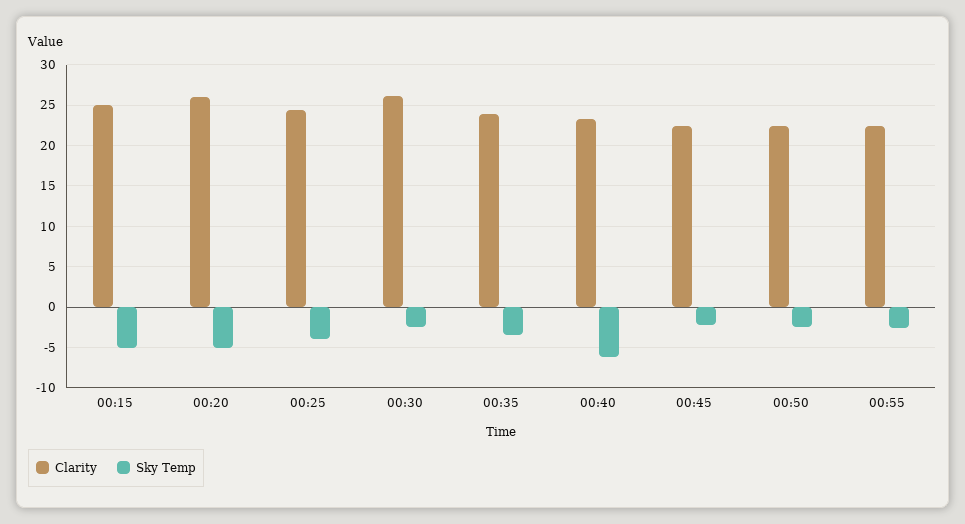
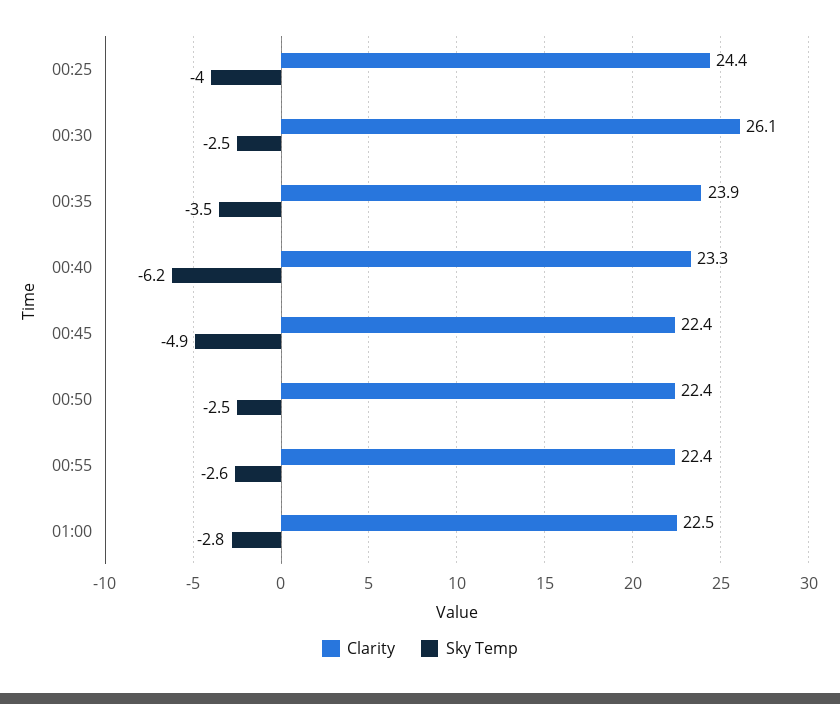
Clarity, 00:15: 25 -> none
Sky Temp, 00:15: -5 -> none
Clarity, 00:20: 26 -> none
Sky Temp, 00:20: -5 -> none
Sky Temp, 00:45: -2 -> -4.9
Clarity, 01:00: none -> 22.5
Sky Temp, 01:00: none -> -2.8

